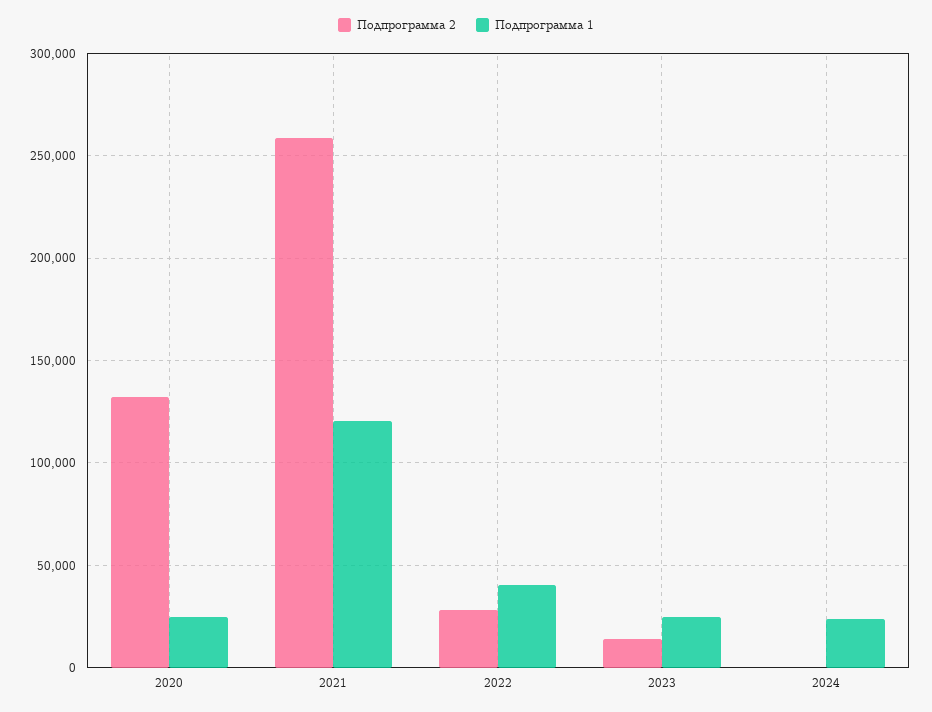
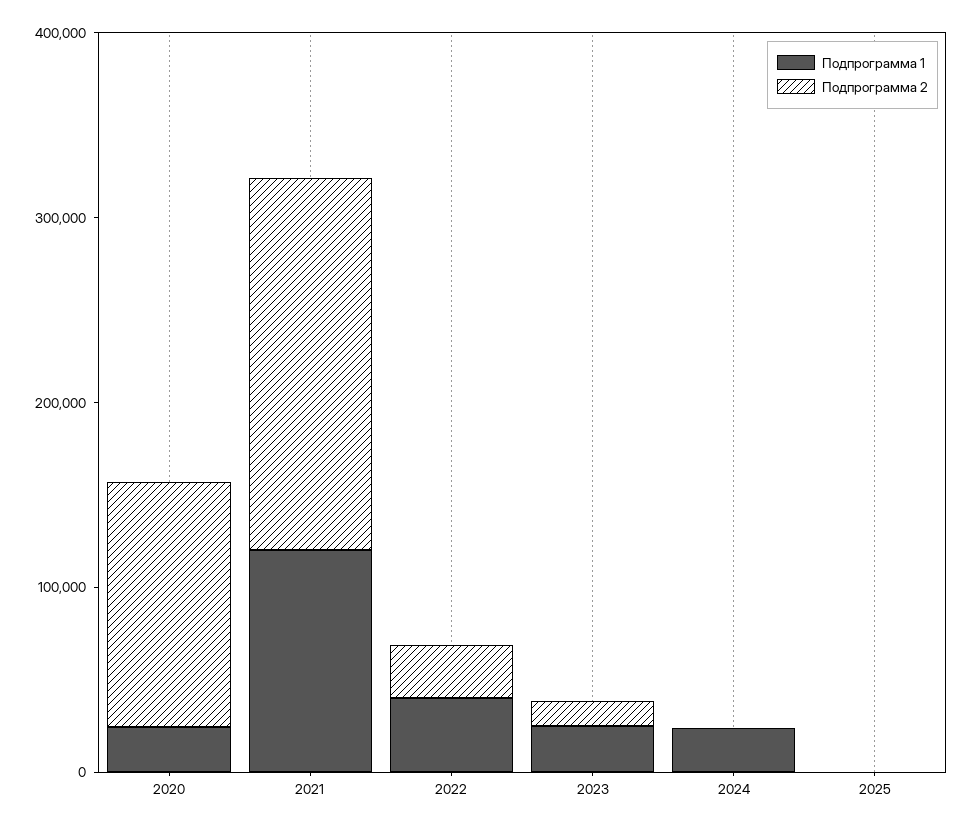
Подпрограмма 2, 2021: 260000 -> 200000
Подпрограмма 1, 2025: none -> 0
Подпрограмма 2, 2025: none -> 0

